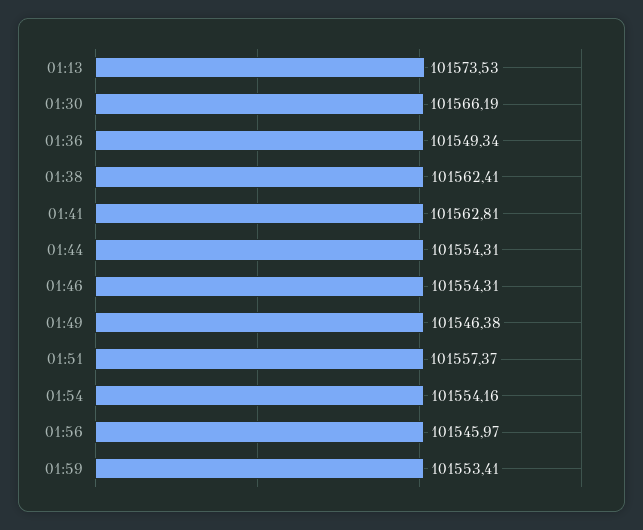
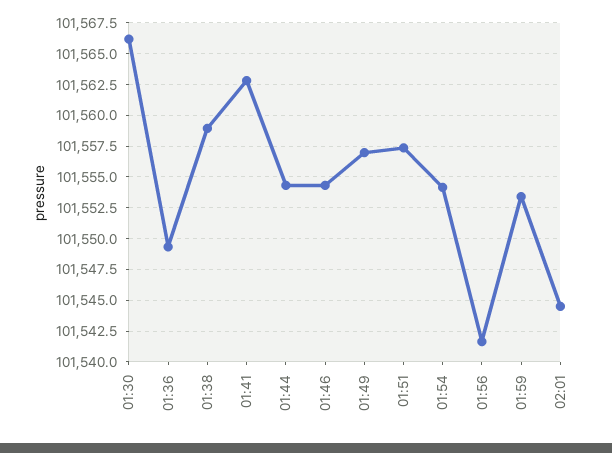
01:13: 101573.53 -> none
01:38: 101562.41 -> 101559
01:49: 101546.38 -> 101557
01:56: 101545.97 -> 101541.5
02:01: none -> 101544.5

